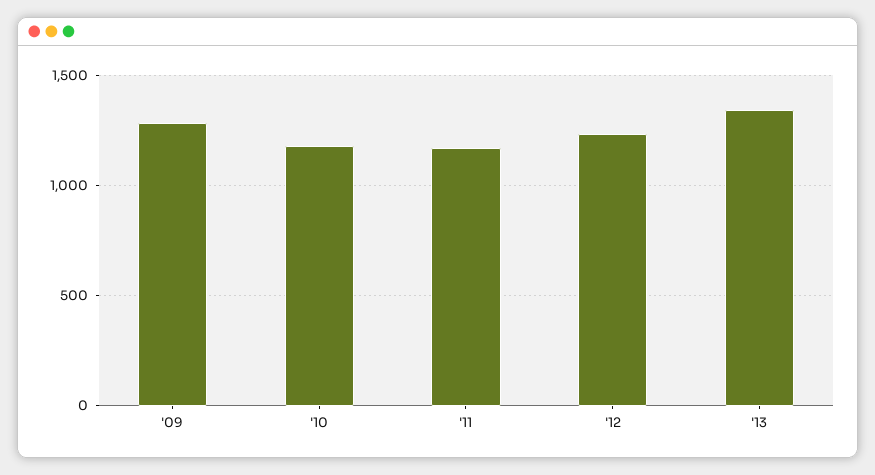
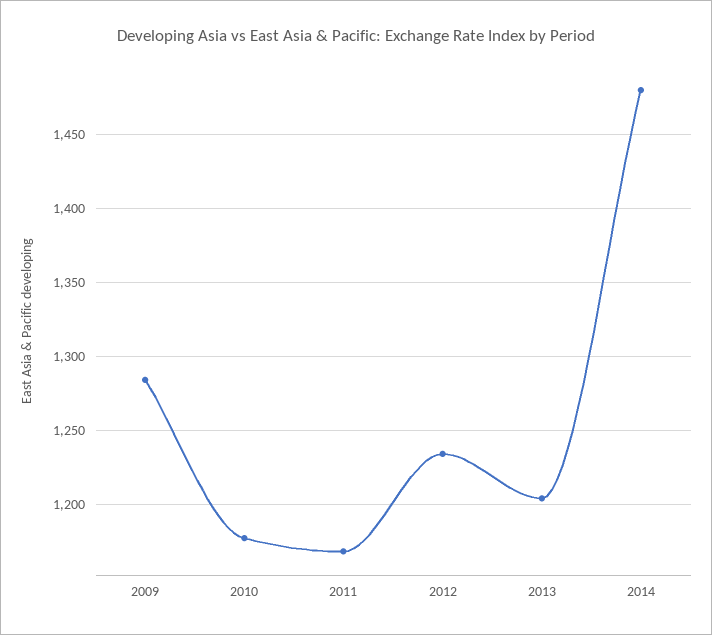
'13: 1350 -> 1205
2014: none -> 1480

